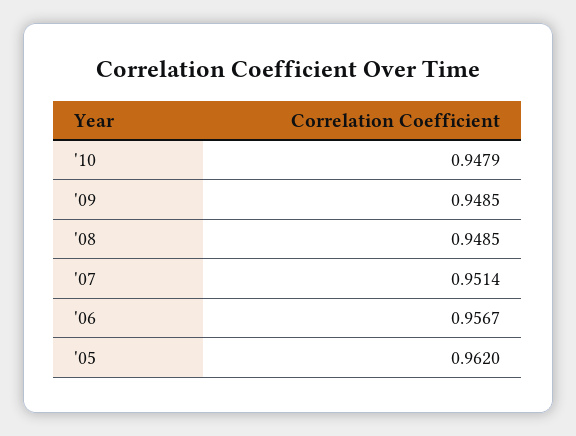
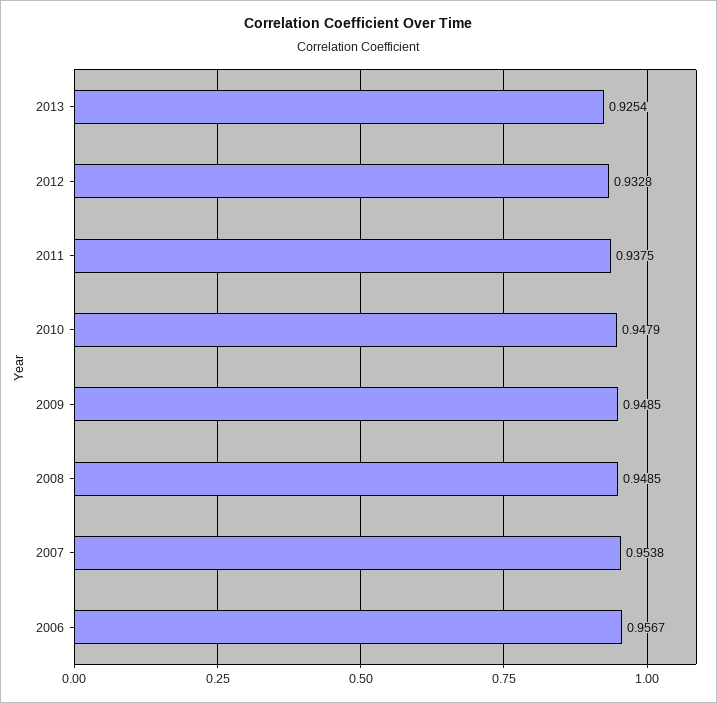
'07: 0.9514 -> 0.9538
'05: 0.962 -> none
2013: none -> 0.9254
2012: none -> 0.9328
2011: none -> 0.9375

